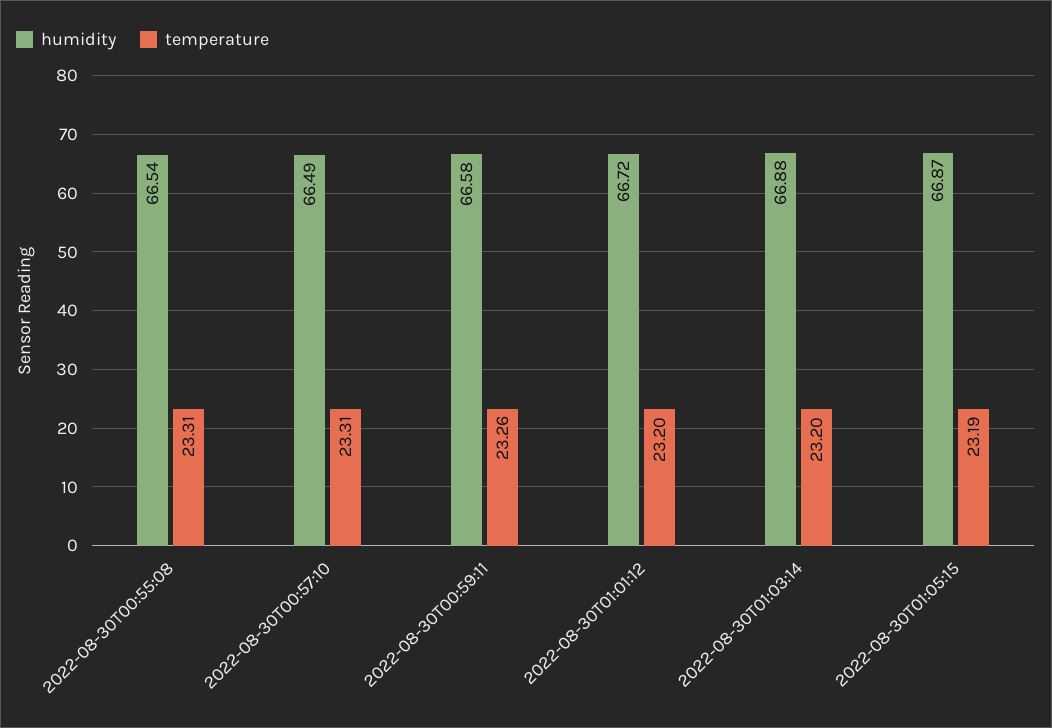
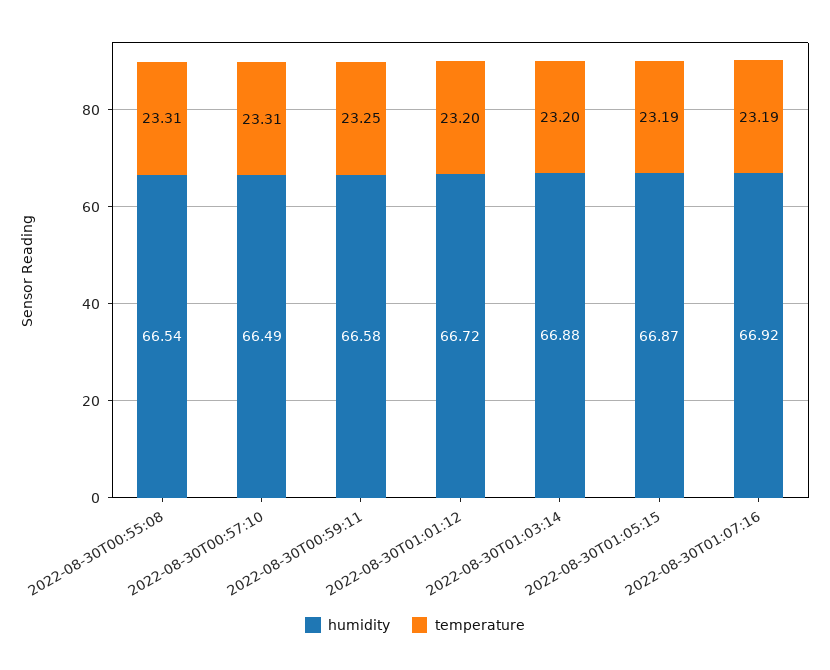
temperature, 2022-08-30T00:59:11: 23.26 -> 23.25
humidity, 2022-08-30T01:07:16: none -> 66.92
temperature, 2022-08-30T01:07:16: none -> 23.19

